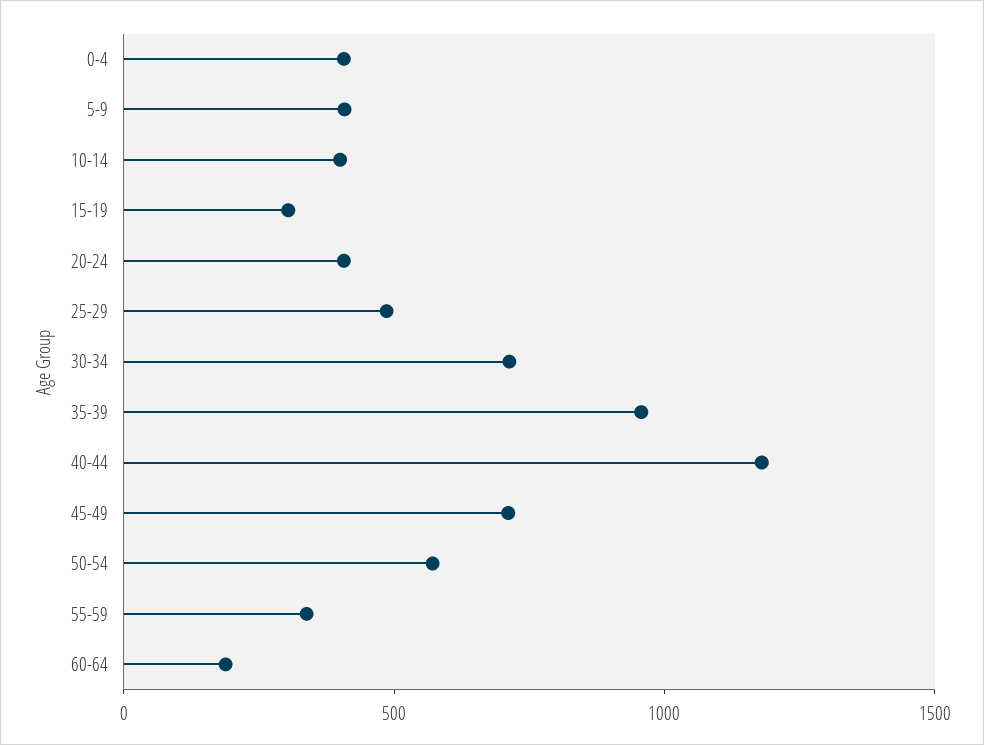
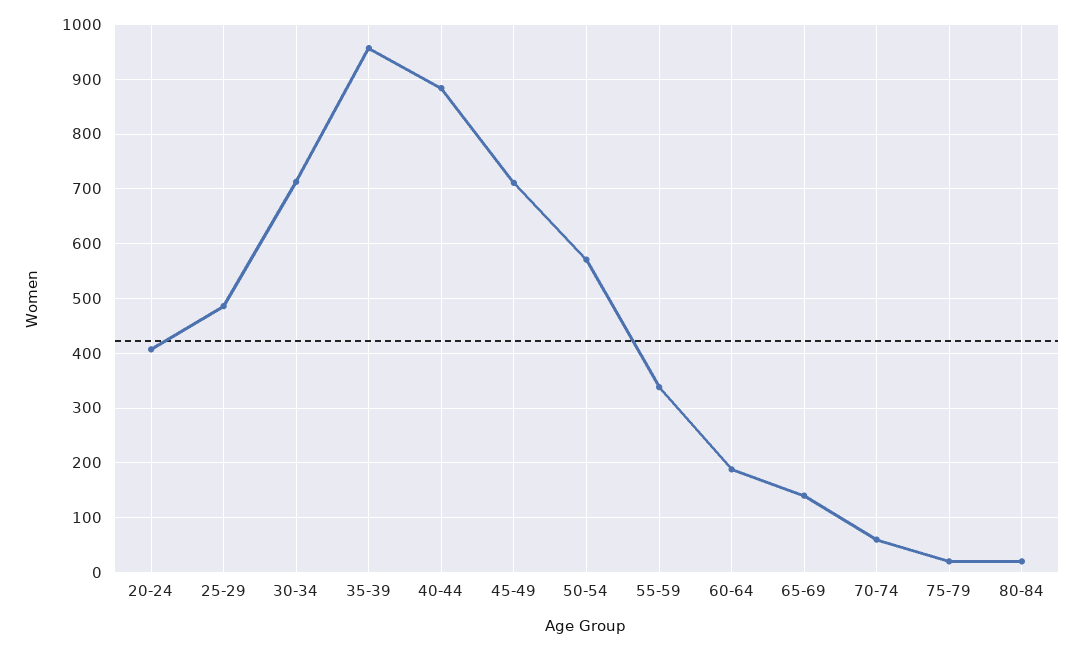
0-4: 400 -> none
5-9: 400 -> none
10-14: 400 -> none
15-19: 300 -> none
40-44: 1200 -> 880
65-69: none -> 140
70-74: none -> 60
75-79: none -> 20
80-84: none -> 20

